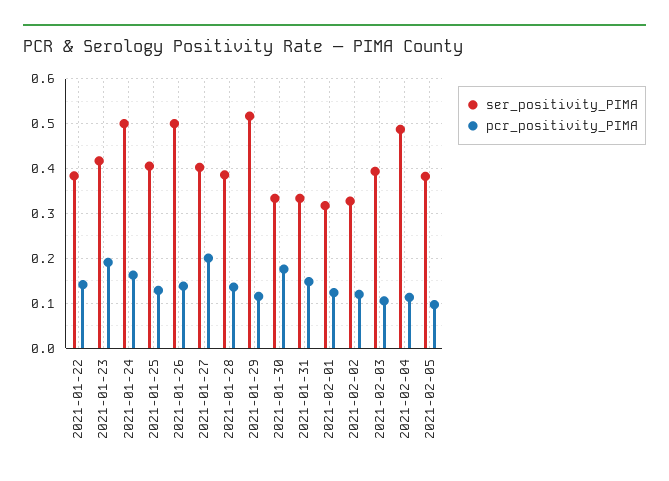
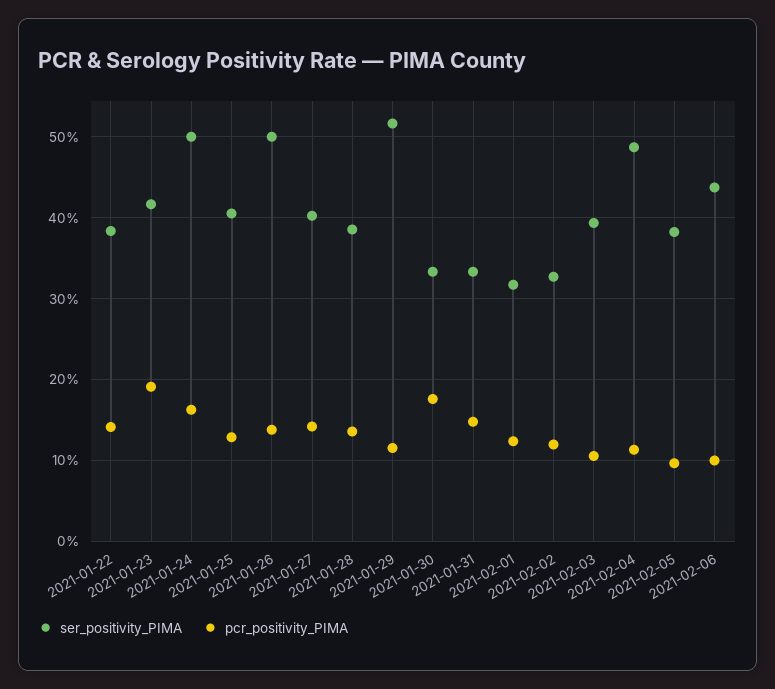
pcr_positivity_PIMA, 2021-01-27: 0.2 -> 0.14
ser_positivity_PIMA, 2021-02-06: none -> 0.44
pcr_positivity_PIMA, 2021-02-06: none -> 0.1

